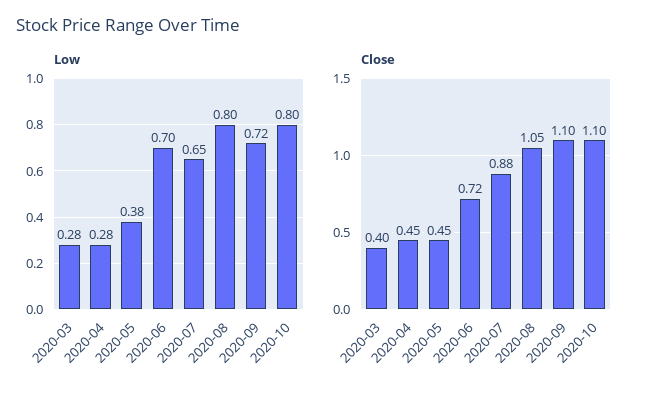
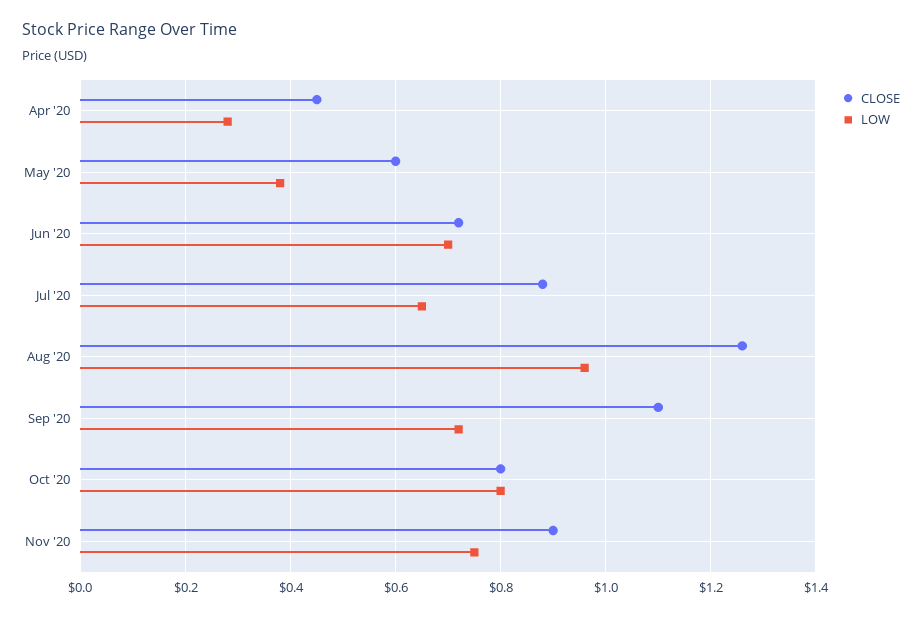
Low, 2020-03: 0.28 -> none
Low, 2020-08: 0.8 -> 0.95
Close, 2020-03: 0.4 -> none
Close, 2020-05: 0.45 -> 0.6
Close, 2020-08: 1.05 -> 1.25
Close, 2020-10: 1.1 -> 0.8
Close, Nov '20: none -> 0.9
Low, Nov '20: none -> 0.75

